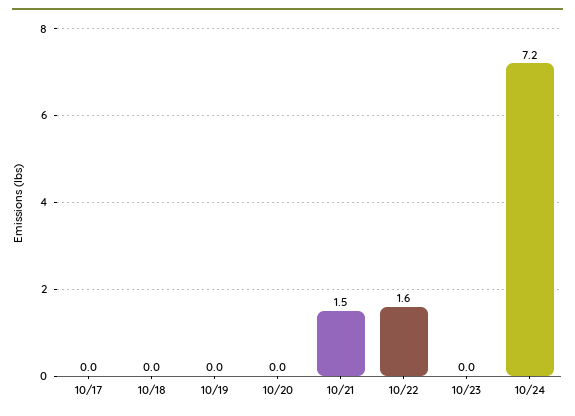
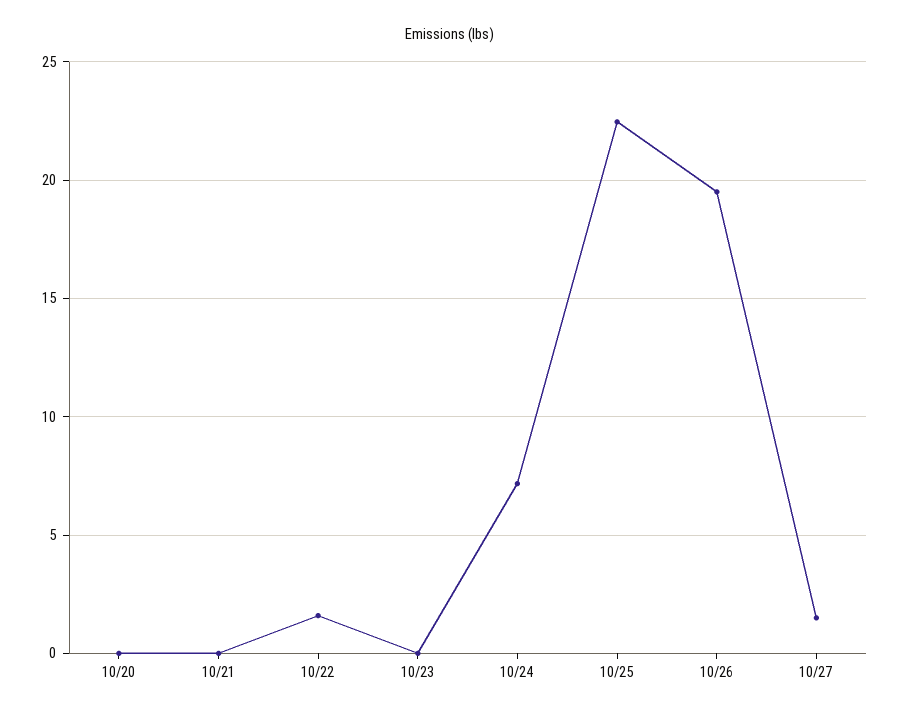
10/17: 0 -> none
10/18: 0 -> none
10/19: 0 -> none
10/21: 1.5 -> 0
10/25: none -> 22.5
10/26: none -> 19.5
10/27: none -> 1.5

